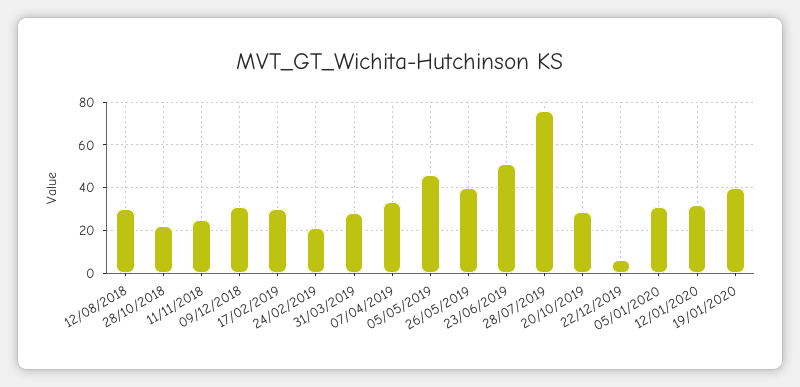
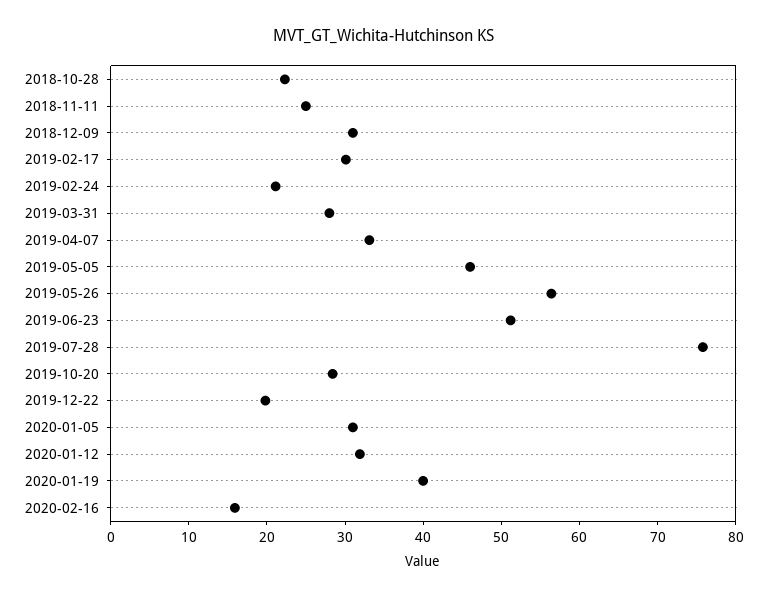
12/08/2018: 30 -> none
26/05/2019: 40 -> 56
22/12/2019: 5 -> 20
2020-02-16: none -> 16

